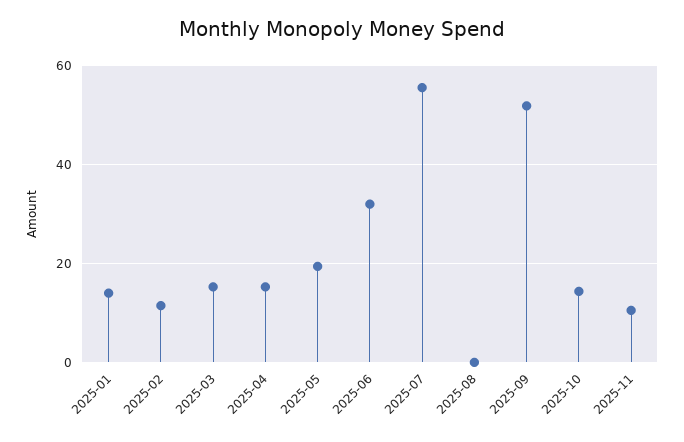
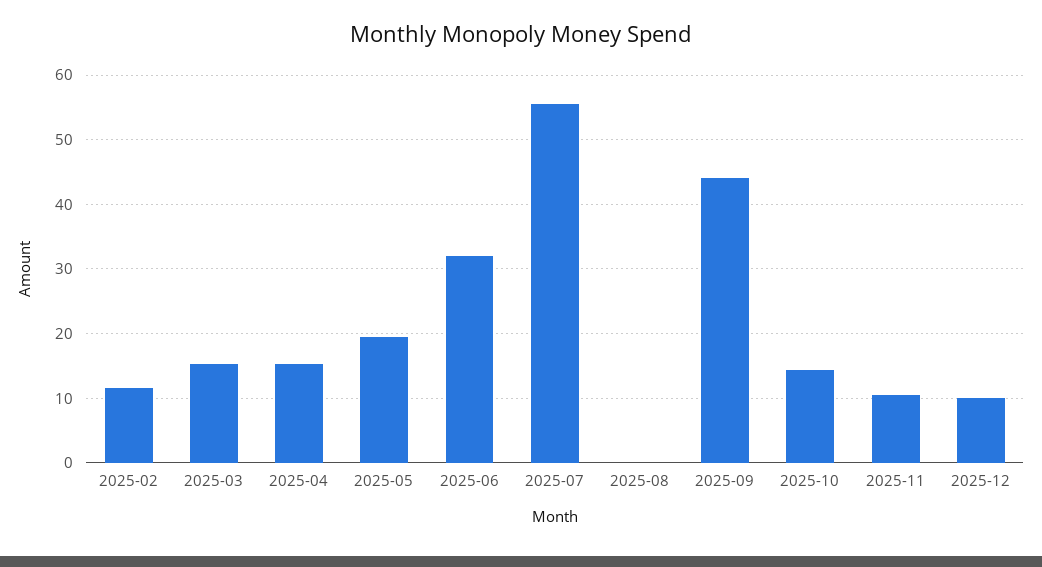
2025-01: 14 -> none
2025-09: 52 -> 44
2025-12: none -> 10

